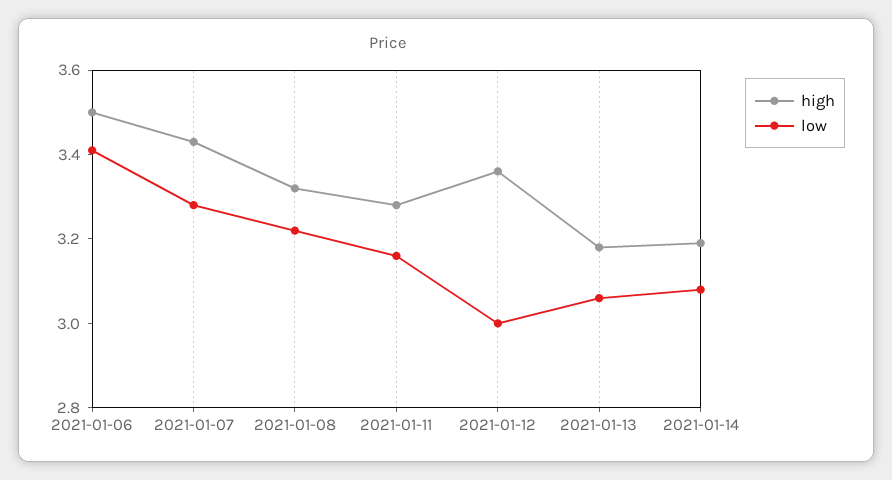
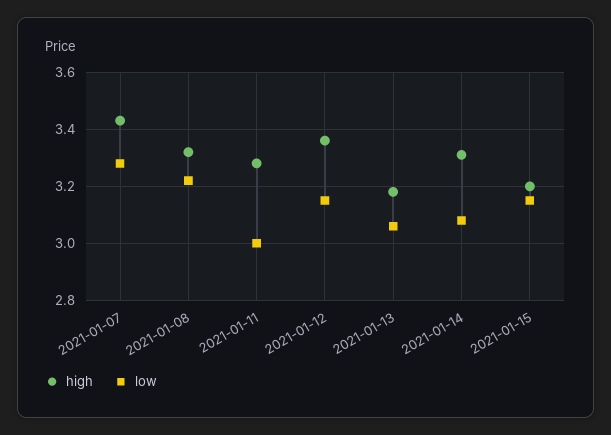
high, 2021-01-06: 3.5 -> none
low, 2021-01-06: 3.4 -> none
low, 2021-01-11: 3.15 -> 3
low, 2021-01-12: 3 -> 3.15
high, 2021-01-14: 3.2 -> 3.3
high, 2021-01-15: none -> 3.2
low, 2021-01-15: none -> 3.15

